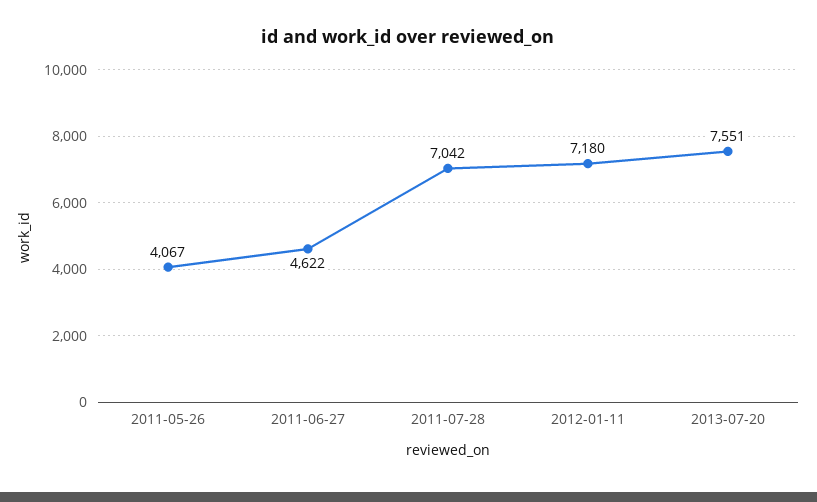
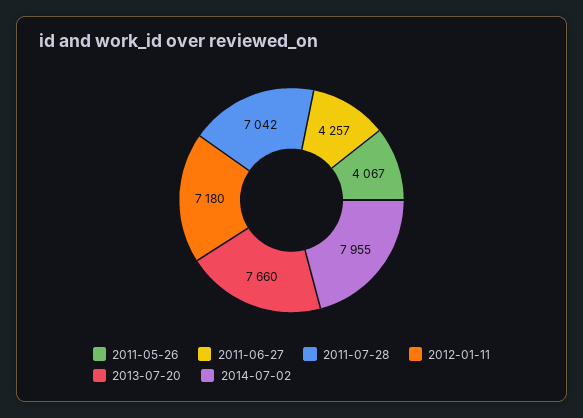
2011-06-27: 4622 -> 4257
2013-07-20: 7551 -> 7660
2014-07-02: none -> 7955

